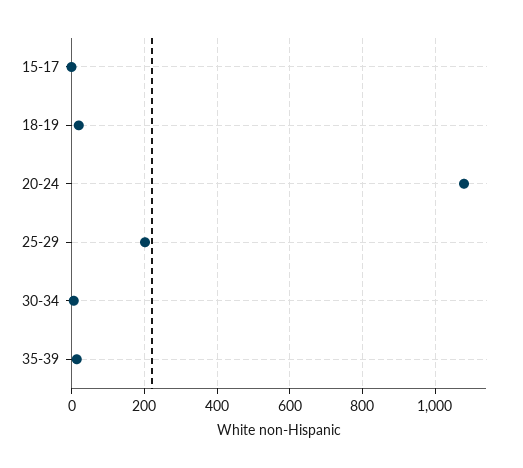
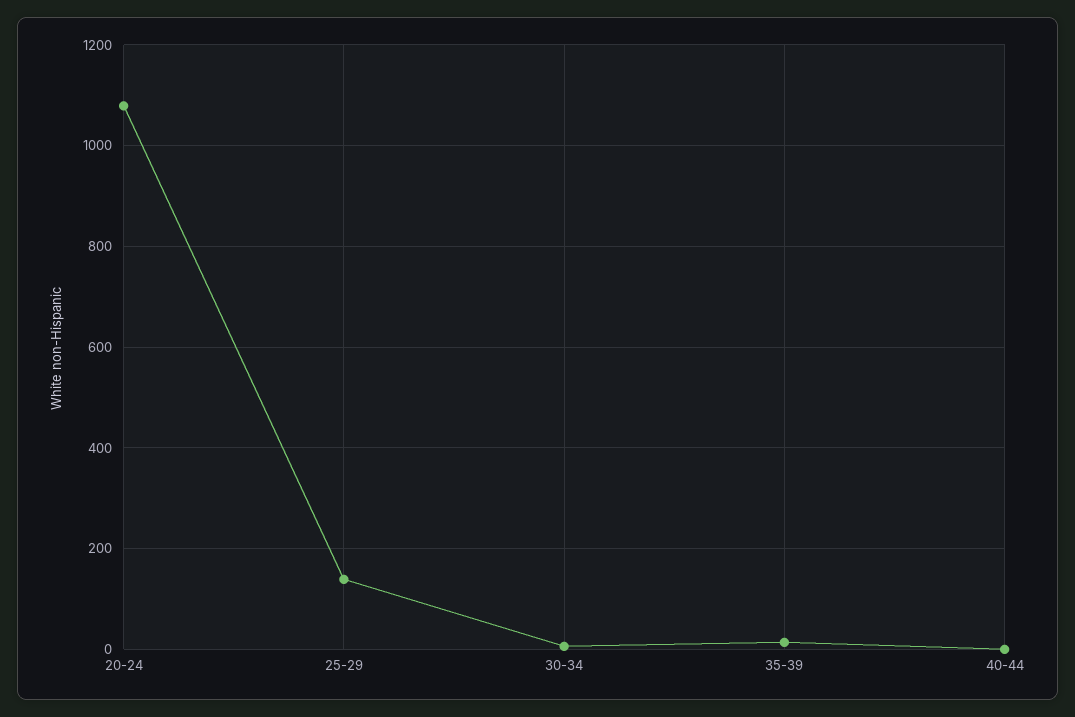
15-17: 0 -> none
18-19: 20 -> none
25-29: 200 -> 140
40-44: none -> 0

